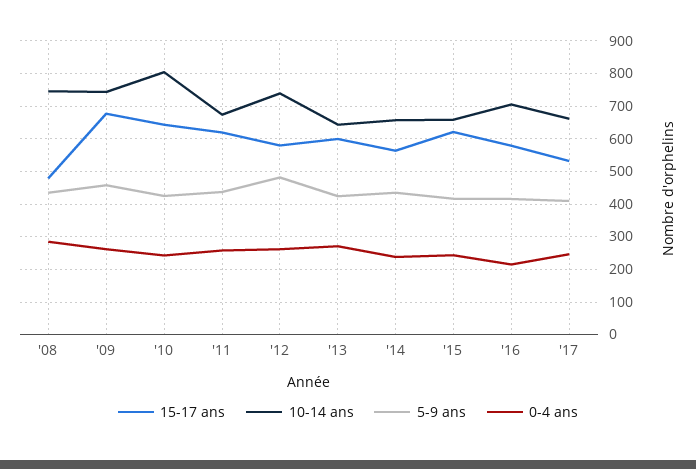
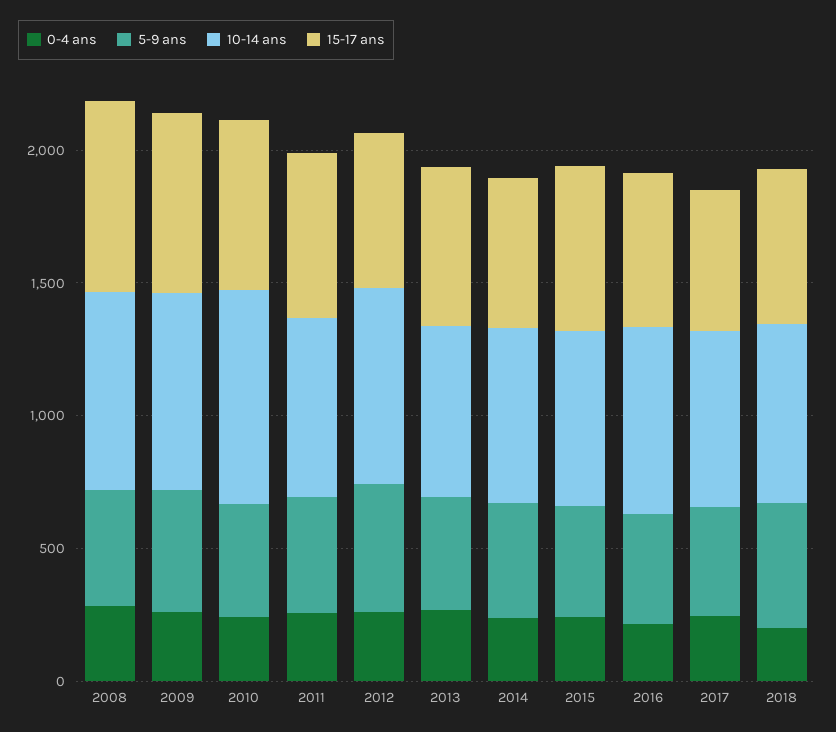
15-17 ans, '08: 480 -> 700
0-4 ans, 2018: none -> 200
5-9 ans, 2018: none -> 500
10-14 ans, 2018: none -> 700
15-17 ans, 2018: none -> 600

